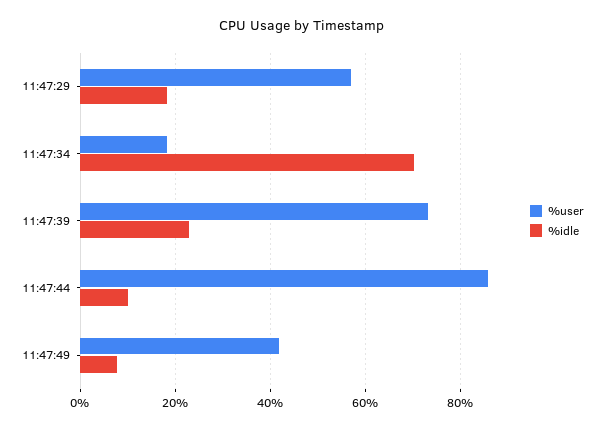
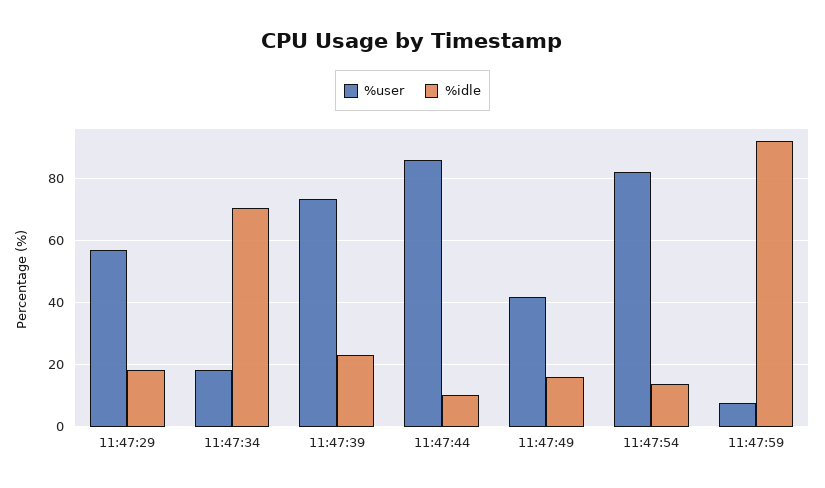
%idle, 11:47:49: 8 -> 16
%user, 11:47:54: none -> 82
%idle, 11:47:54: none -> 14
%user, 11:47:59: none -> 8
%idle, 11:47:59: none -> 92

